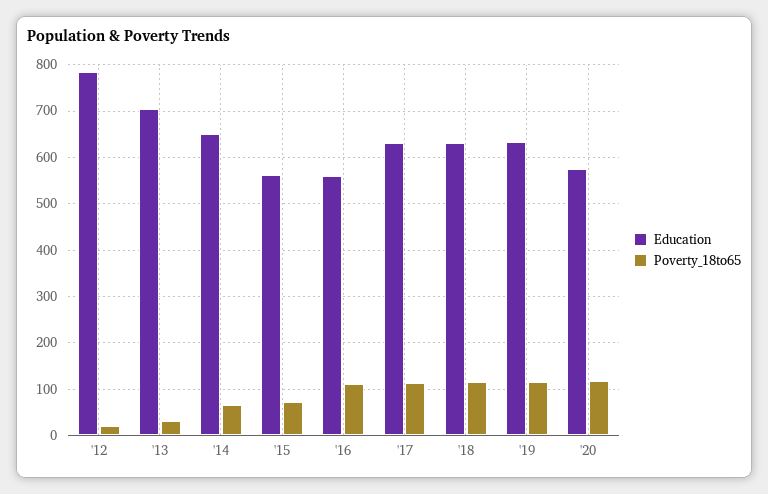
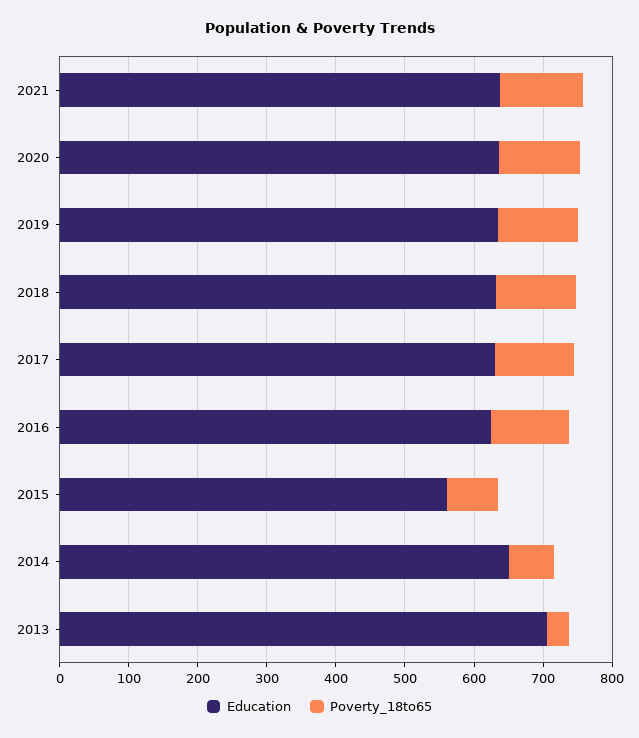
Education, '12: 780 -> none
Poverty_18to65, '12: 20 -> none
Education, '16: 560 -> 620
Education, '20: 580 -> 640
Education, 2021: none -> 640
Poverty_18to65, 2021: none -> 120

